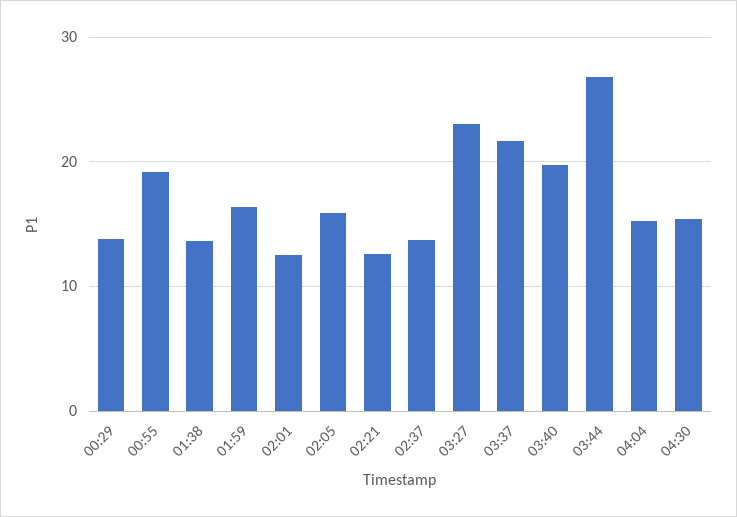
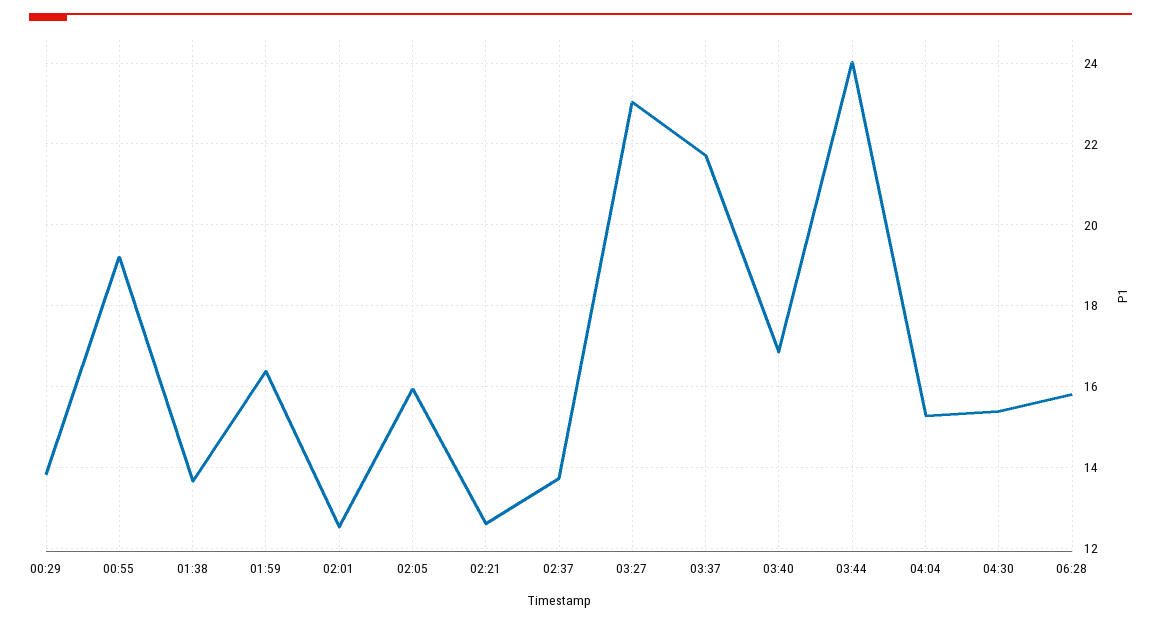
03:40: 20 -> 16.8
03:44: 27 -> 24
06:28: none -> 15.8

